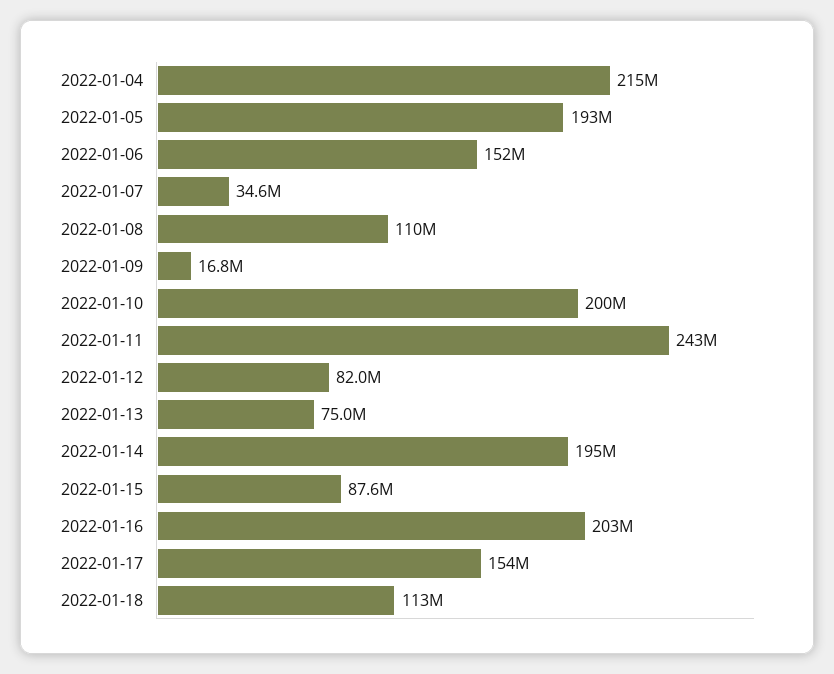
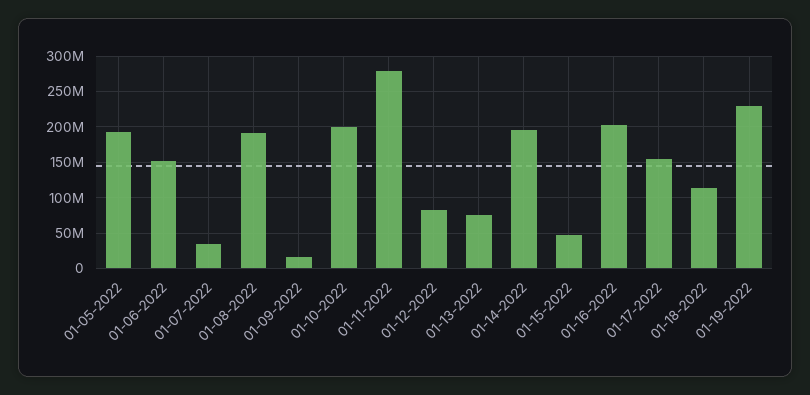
2022-01-04: 215000000 -> none
2022-01-08: 110000000 -> 190000000
2022-01-11: 243000000 -> 280000000
2022-01-15: 87600000 -> 50000000
01-19-2022: none -> 230000000

